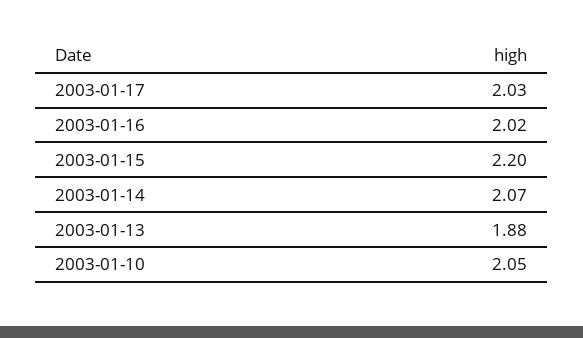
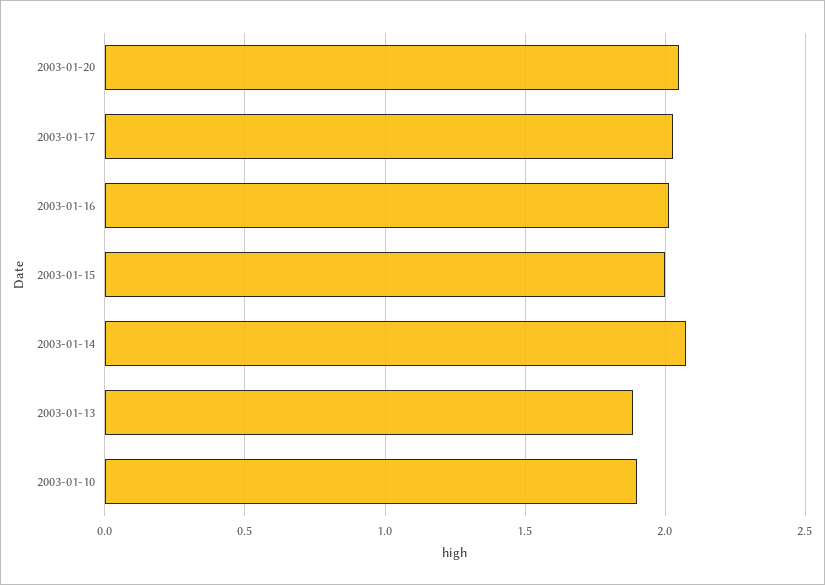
2003-01-15: 2.2 -> 2
2003-01-10: 2.05 -> 1.9
2003-01-20: none -> 2.05

